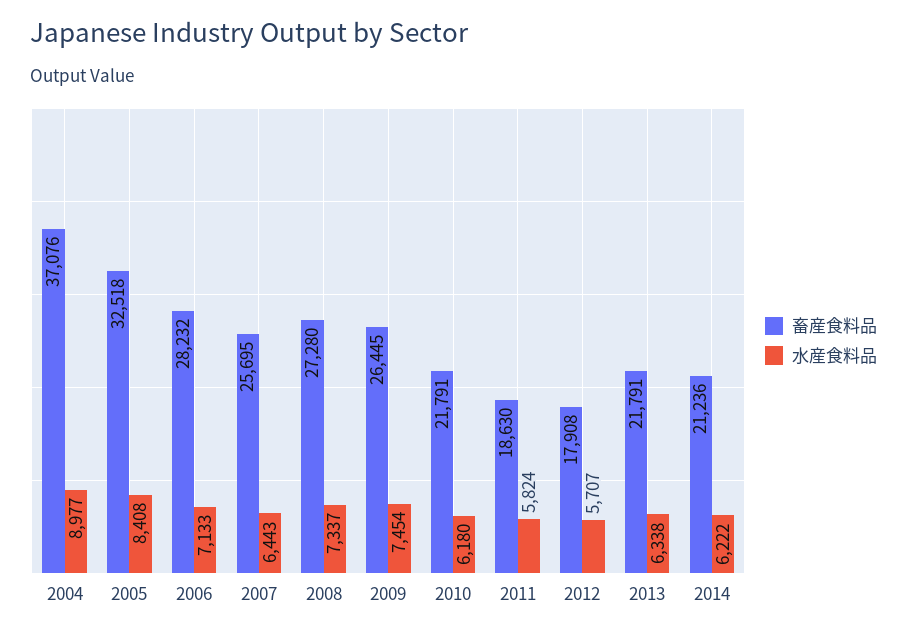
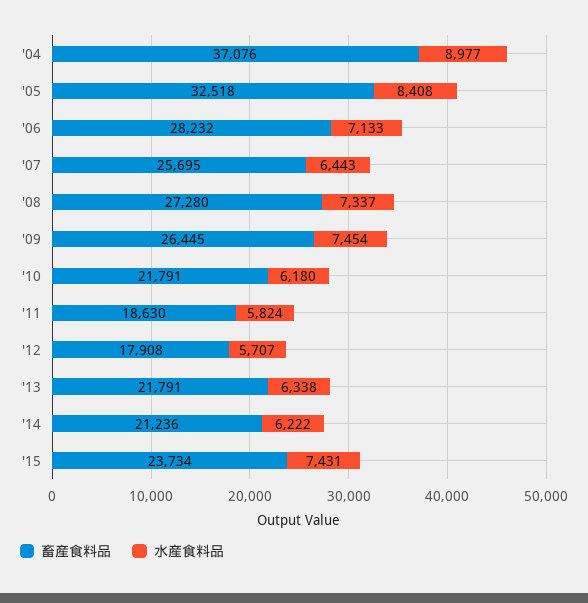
畜産食料品, '15: none -> 23734
水産食料品, '15: none -> 7431

